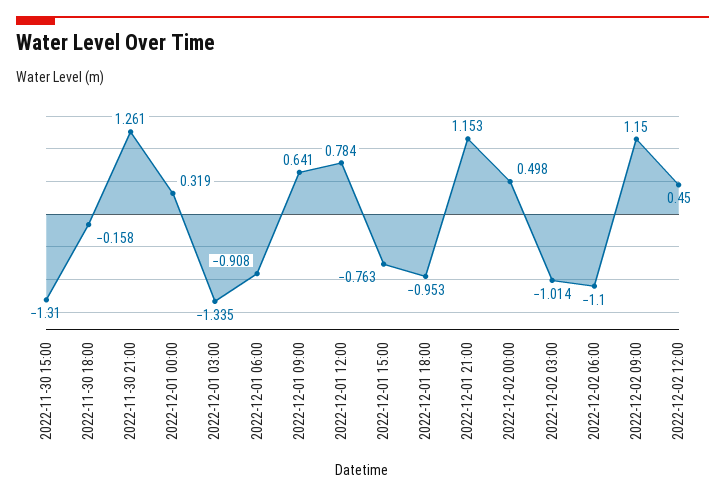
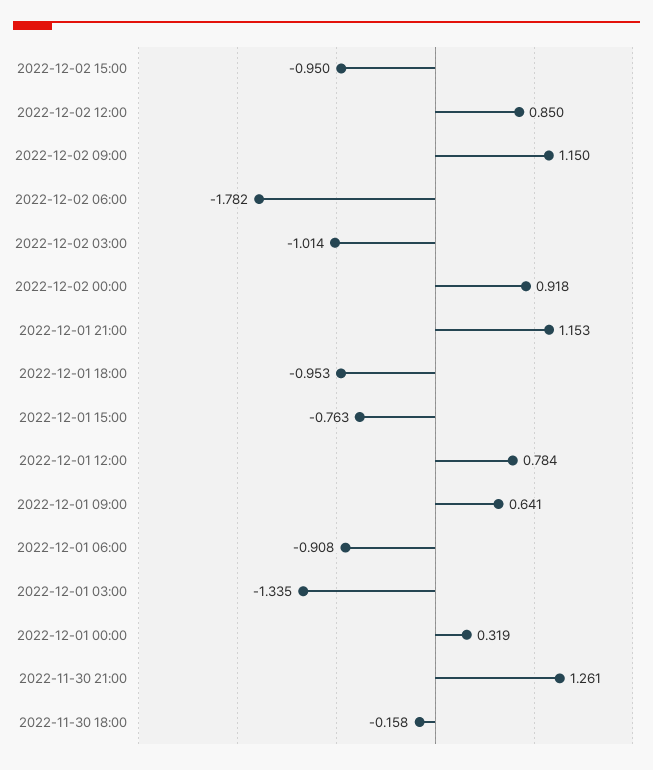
2022-11-30 15:00: -1.31 -> none
2022-12-02 00:00: 0.498 -> 0.918
2022-12-02 06:00: -1.1 -> -1.782
2022-12-02 12:00: 0.45 -> 0.85
2022-12-02 15:00: none -> -0.95

